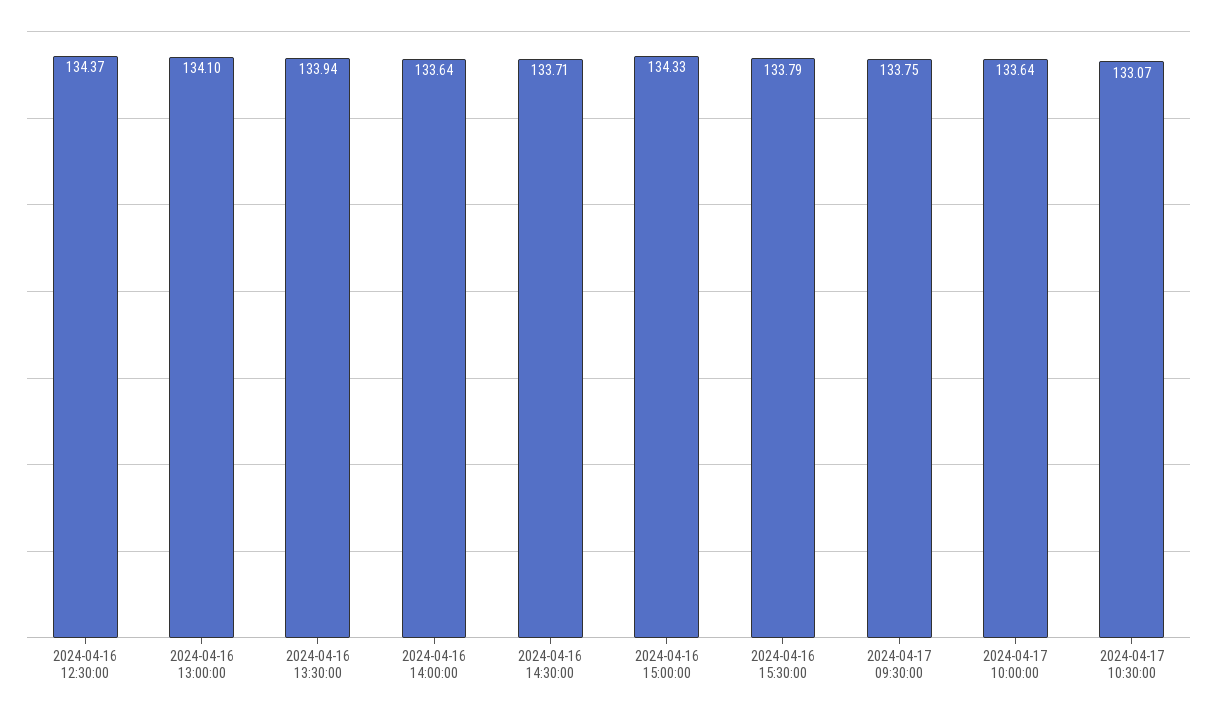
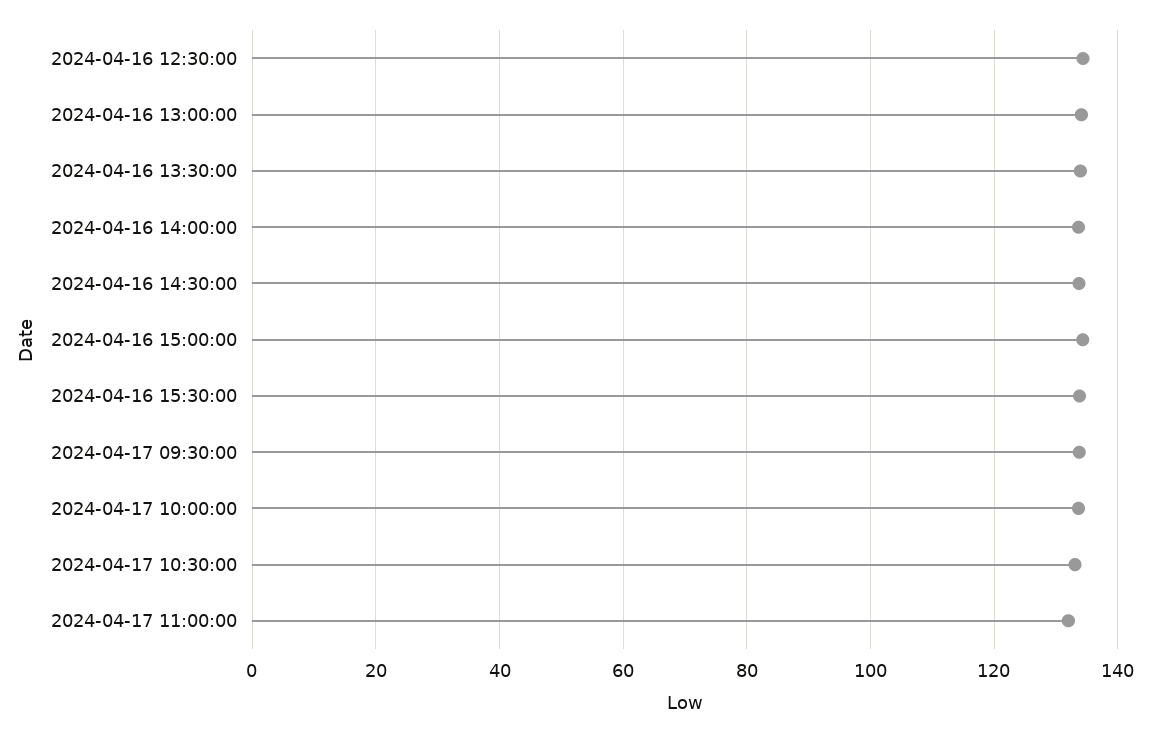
2024-04-17 11:00:00: none -> 132

